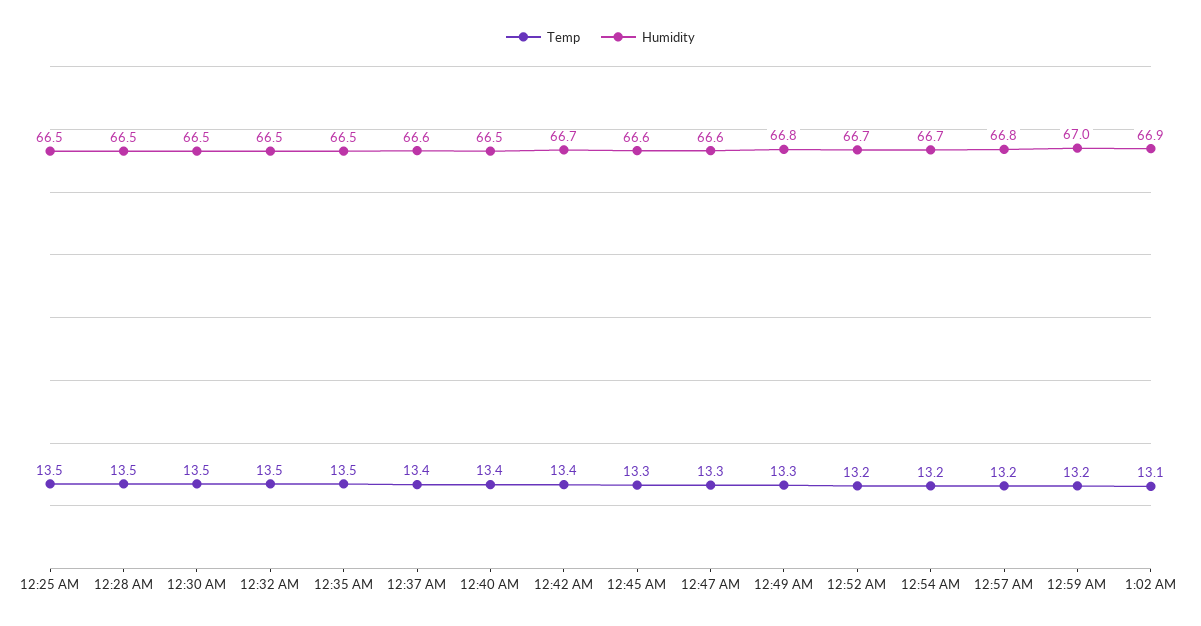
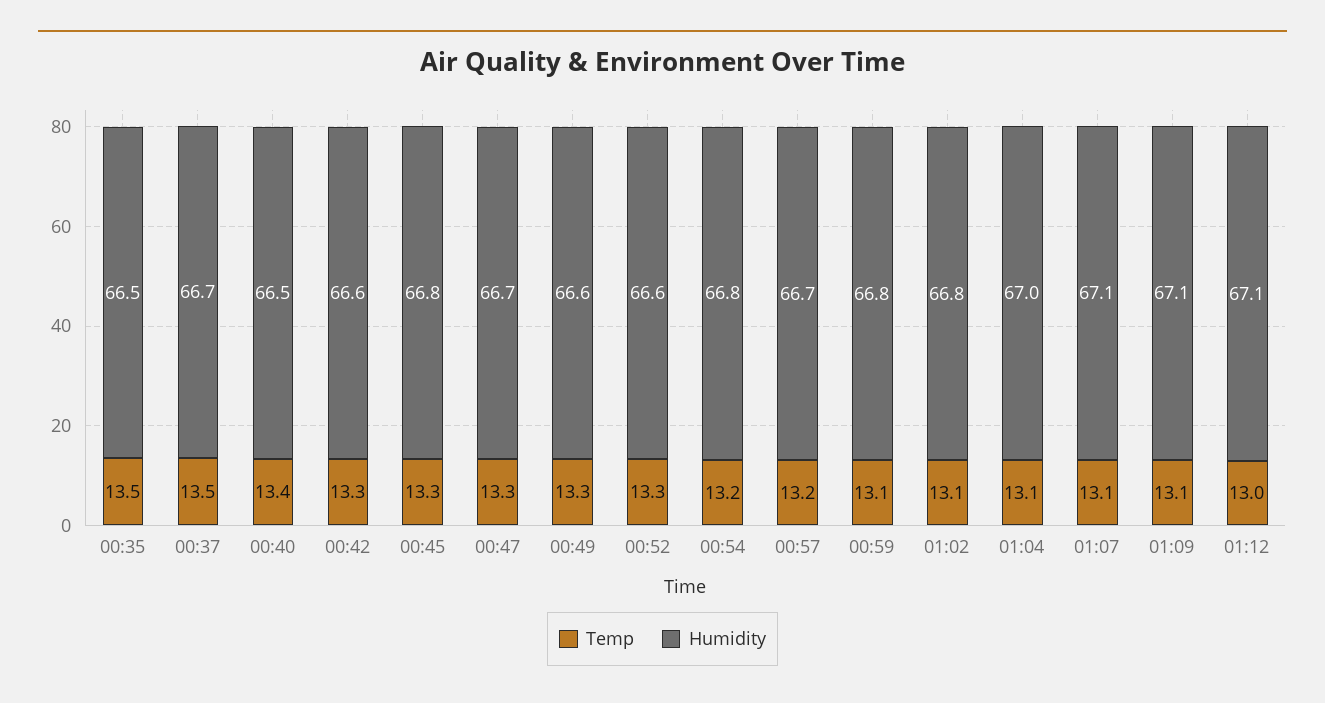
Temp, 12:25 AM: 13.5 -> none
Humidity, 12:25 AM: 66.5 -> none
Temp, 12:28 AM: 13.5 -> none
Humidity, 12:28 AM: 66.5 -> none
Temp, 12:30 AM: 13.5 -> none
Humidity, 12:30 AM: 66.5 -> none
Temp, 12:32 AM: 13.5 -> none
Humidity, 12:32 AM: 66.5 -> none
Temp, 12:37 AM: 13.4 -> 13.5
Humidity, 12:37 AM: 66.6 -> 66.7
Temp, 12:42 AM: 13.4 -> 13.3
Humidity, 12:42 AM: 66.7 -> 66.6
Humidity, 12:45 AM: 66.6 -> 66.8
Humidity, 12:47 AM: 66.6 -> 66.7
Humidity, 12:49 AM: 66.8 -> 66.6
Temp, 12:52 AM: 13.2 -> 13.3
Humidity, 12:52 AM: 66.7 -> 66.6
Humidity, 12:54 AM: 66.7 -> 66.8
Humidity, 12:57 AM: 66.8 -> 66.7
Temp, 12:59 AM: 13.2 -> 13.1
Humidity, 12:59 AM: 67 -> 66.8
Humidity, 1:02 AM: 66.9 -> 66.8
Temp, 01:04: none -> 13.1
Humidity, 01:04: none -> 67
Temp, 01:07: none -> 13.1
Humidity, 01:07: none -> 67.1
Temp, 01:09: none -> 13.1
Humidity, 01:09: none -> 67.1
Temp, 01:12: none -> 13
Humidity, 01:12: none -> 67.1

